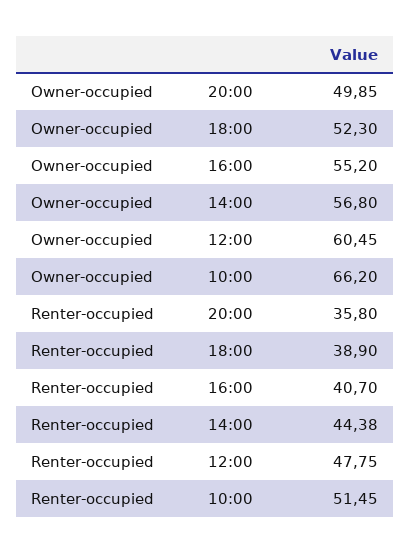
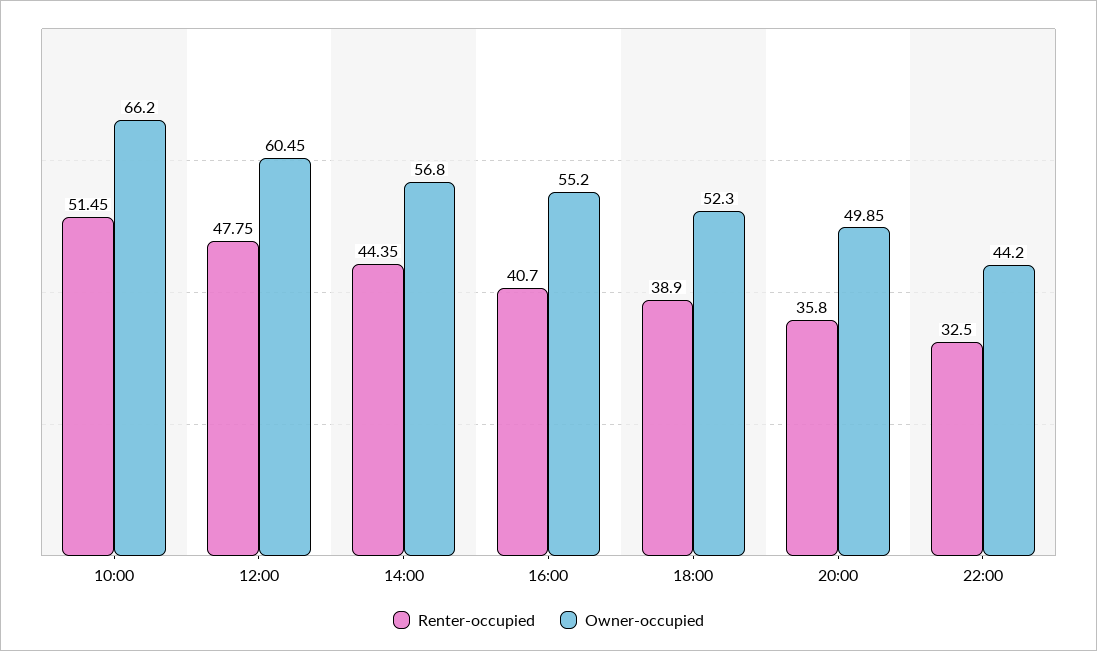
Renter-occupied, 14:00: 44.38 -> 44.35
Renter-occupied, 22:00: none -> 32.5
Owner-occupied, 22:00: none -> 44.2

